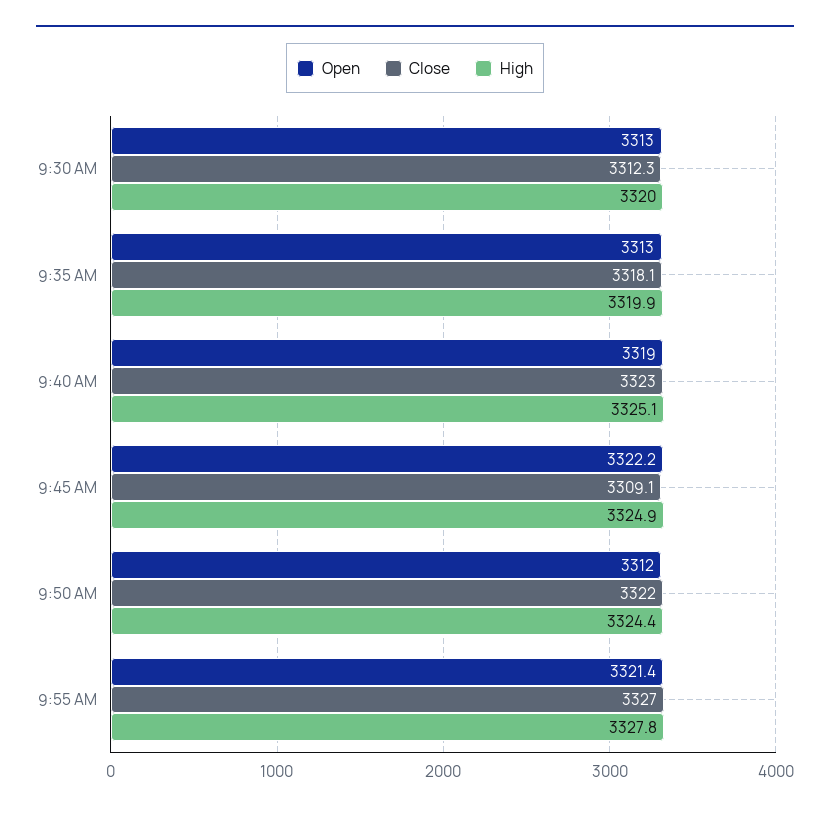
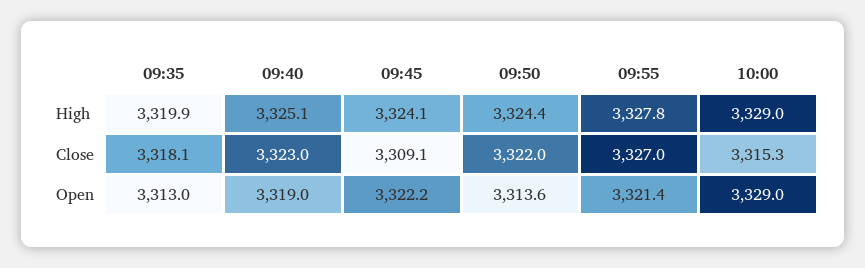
Open, 9:30 AM: 3313 -> none
Close, 9:30 AM: 3312.3 -> none
High, 9:30 AM: 3320 -> none
High, 9:45 AM: 3324.9 -> 3324.1
Open, 9:50 AM: 3312 -> 3313.6
High, 10:00: none -> 3329
Close, 10:00: none -> 3315.3
Open, 10:00: none -> 3329

